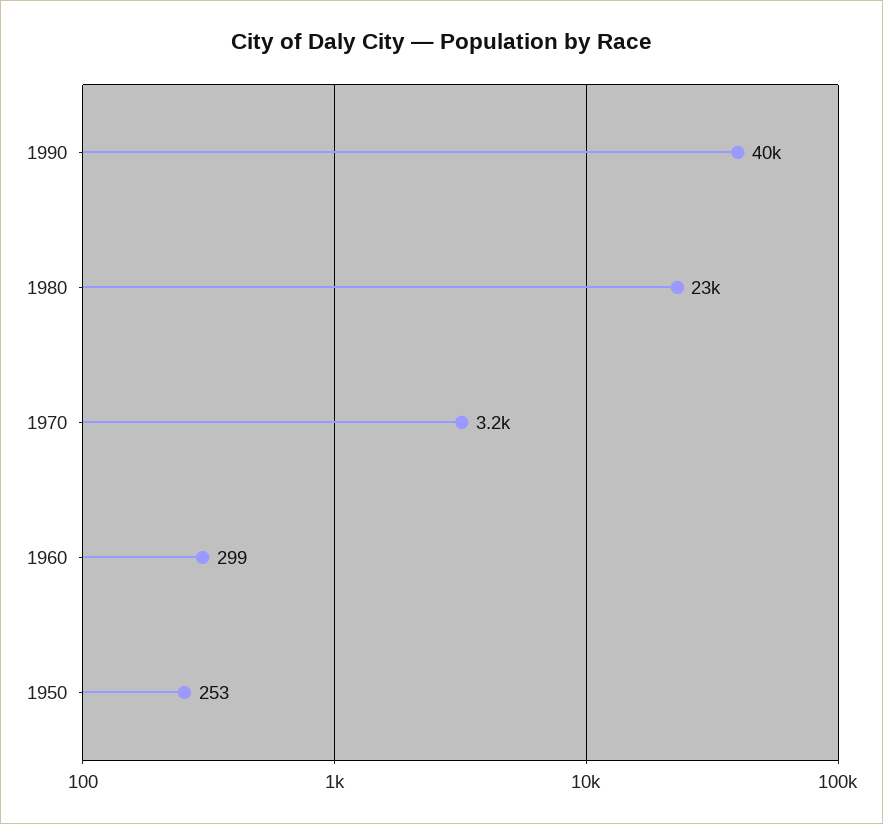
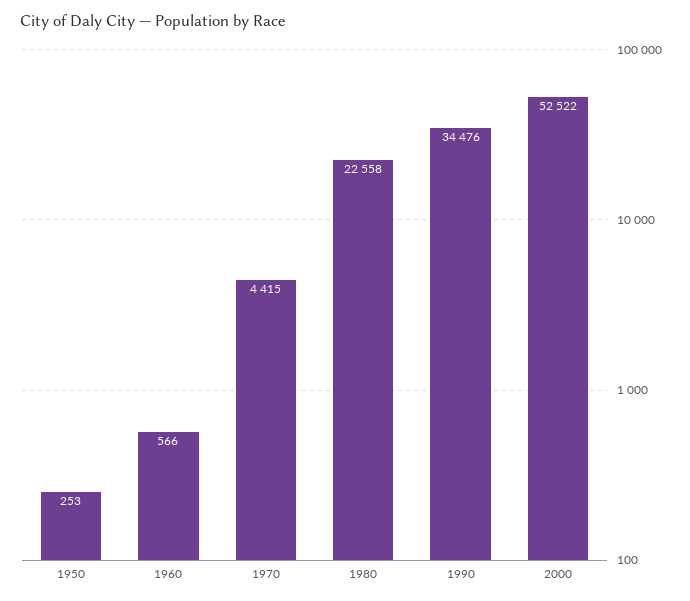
1990: 40000 -> 34476
1970: 3200 -> 4415
1960: 299 -> 566
2000: none -> 52522

